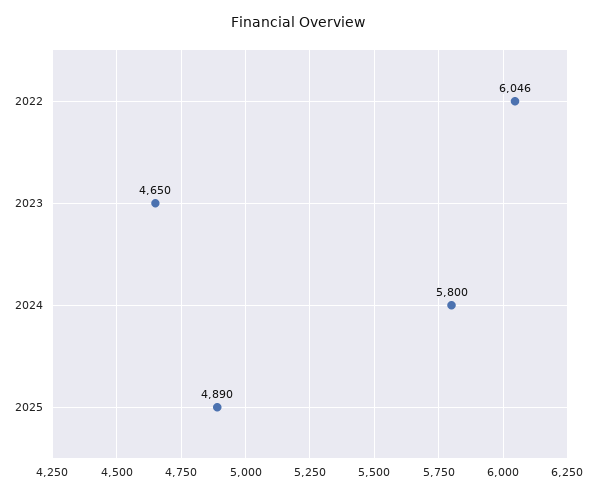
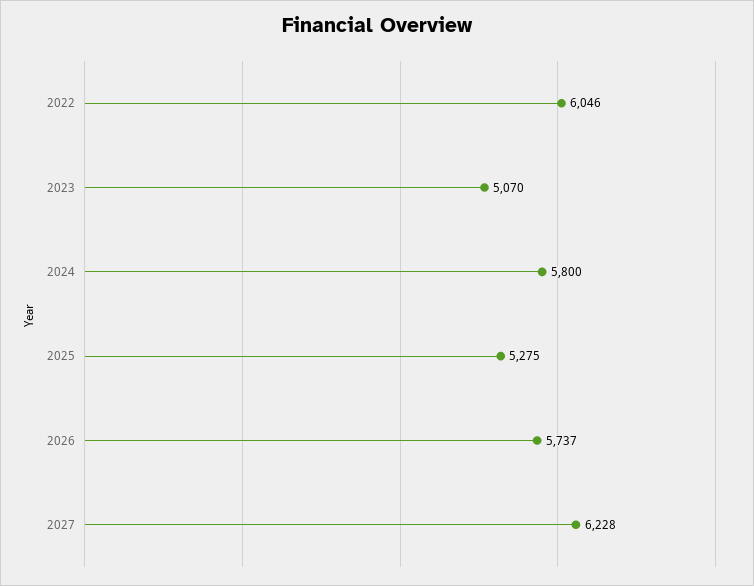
2023: 4650 -> 5070
2025: 4890 -> 5275
2026: none -> 5737
2027: none -> 6228

